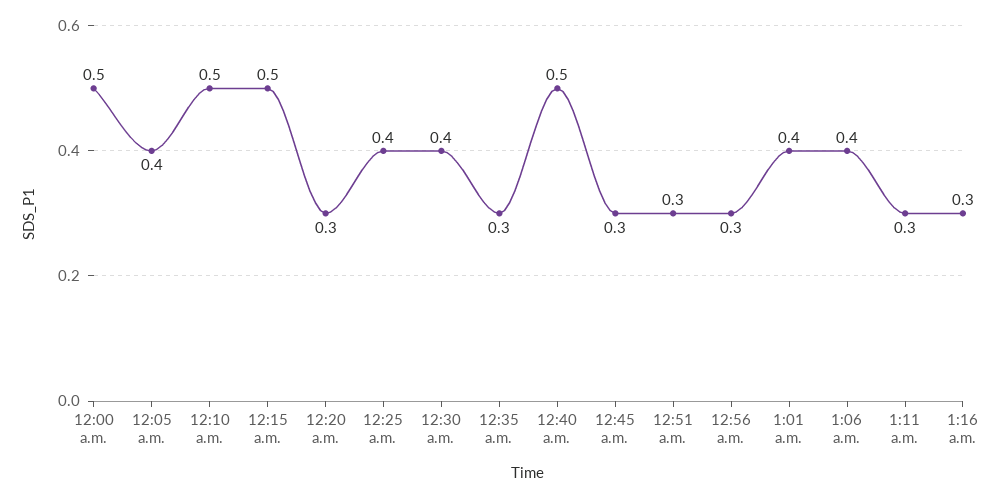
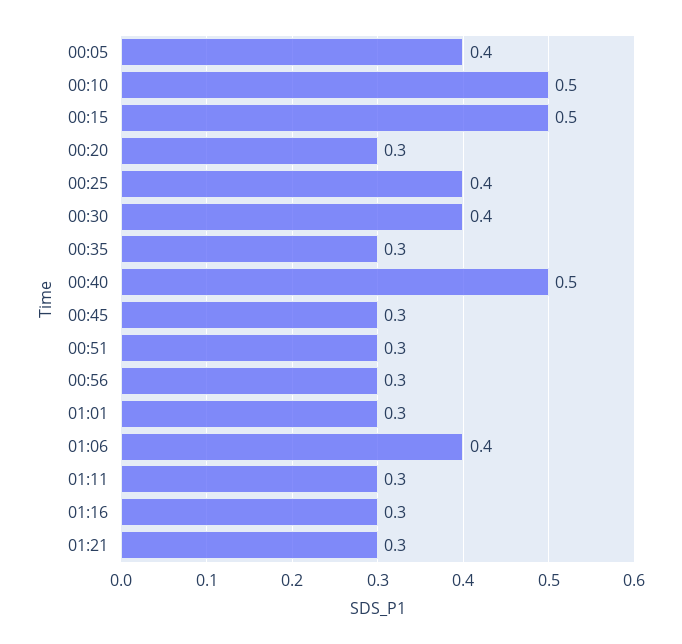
12:00 a.m.: 0.5 -> none
1:01 a.m.: 0.4 -> 0.3
01:21: none -> 0.3

